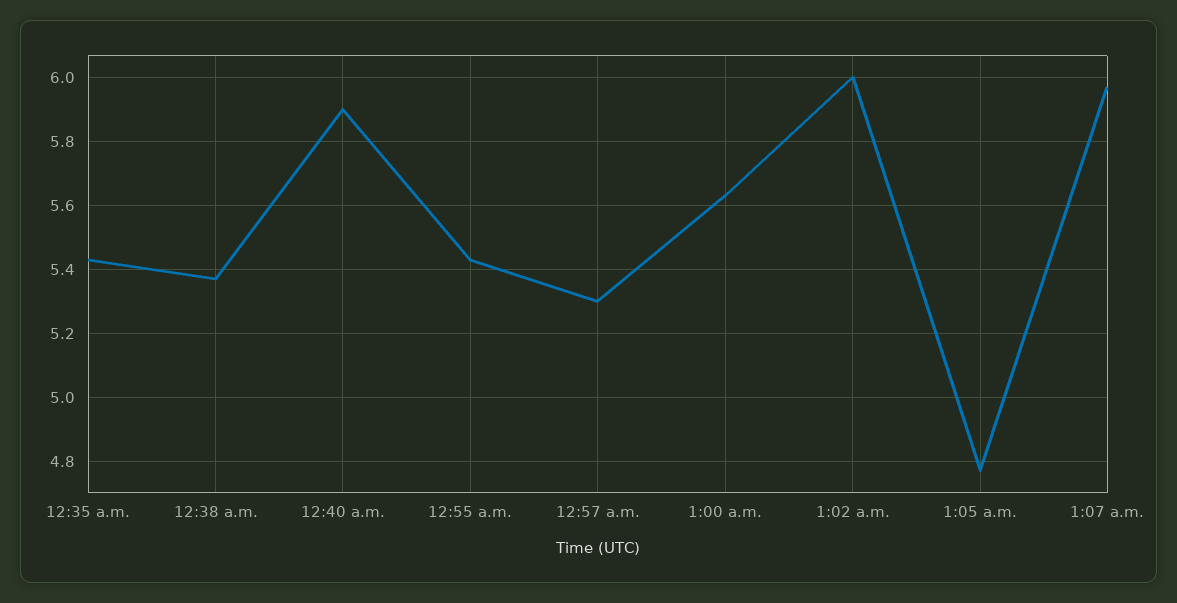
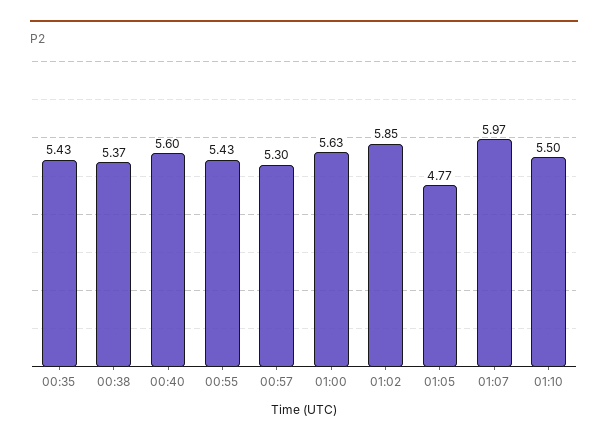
12:40 a.m.: 5.9 -> 5.6
1:02 a.m.: 6 -> 5.85
01:10: none -> 5.5

